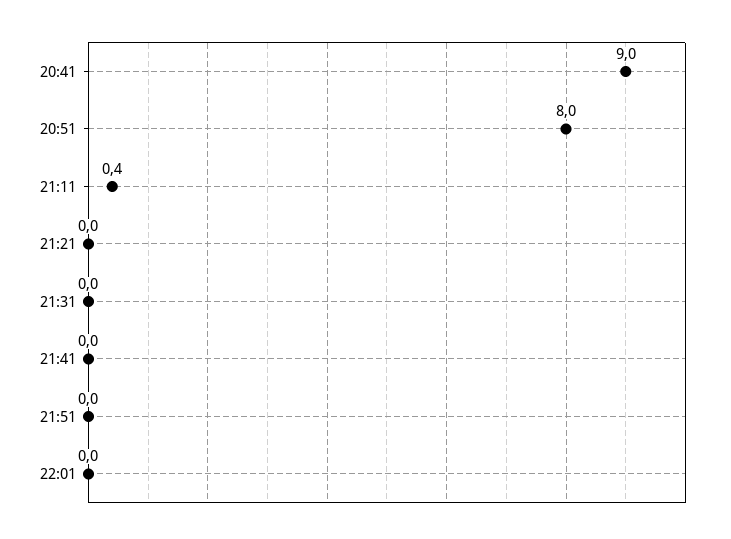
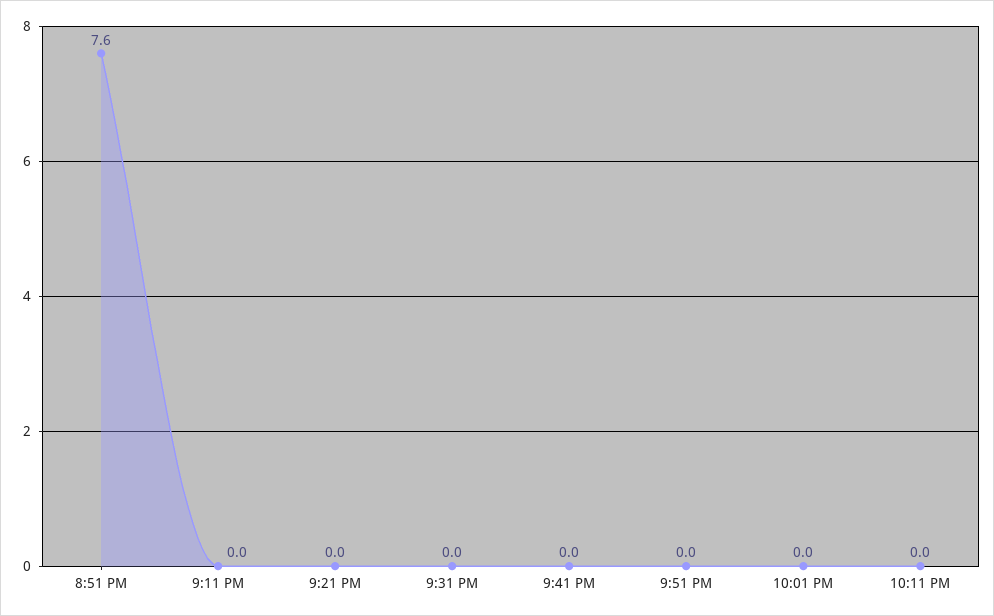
20:41: 9 -> none
20:51: 8 -> 7.6
21:11: 0.4 -> 0
10:11 PM: none -> 0

